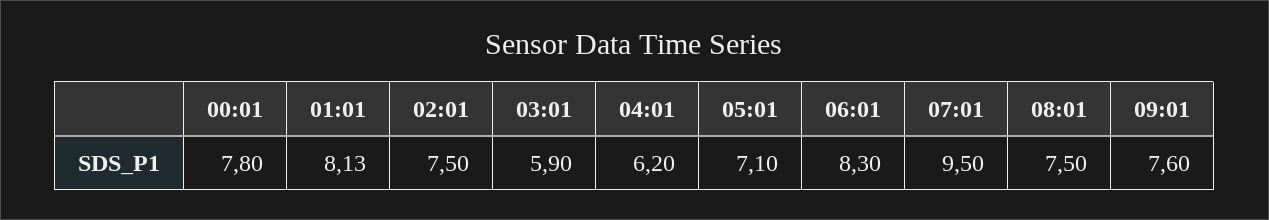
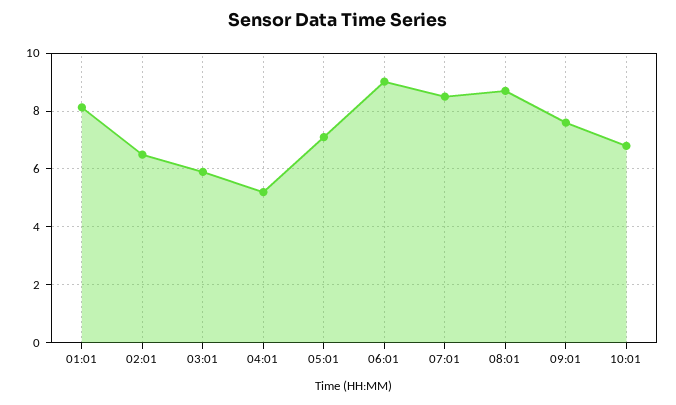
00:01: 7.8 -> none
02:01: 7.5 -> 6.5
04:01: 6.2 -> 5.25
06:01: 8.3 -> 9
07:01: 9.5 -> 8.5
08:01: 7.5 -> 8.75
10:01: none -> 6.75

